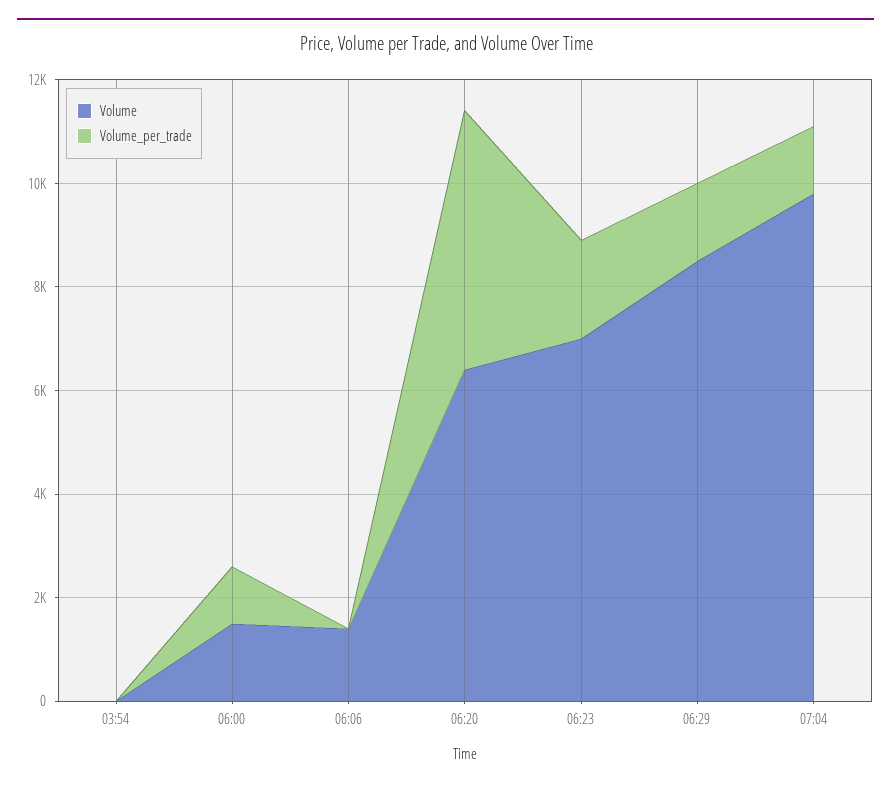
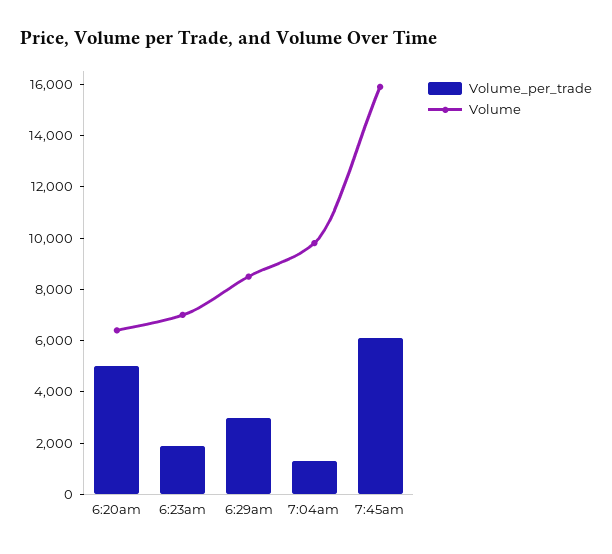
Volume, 03:54: 0 -> none
Volume_per_trade, 03:54: 0 -> none
Volume, 06:00: 1500 -> none
Volume_per_trade, 06:00: 1000 -> none
Volume, 06:06: 1500 -> none
Volume_per_trade, 06:06: 0 -> none
Volume_per_trade, 06:29: 1500 -> 3000
Volume_per_trade, 7:45am: none -> 6000
Volume, 7:45am: none -> 16000

